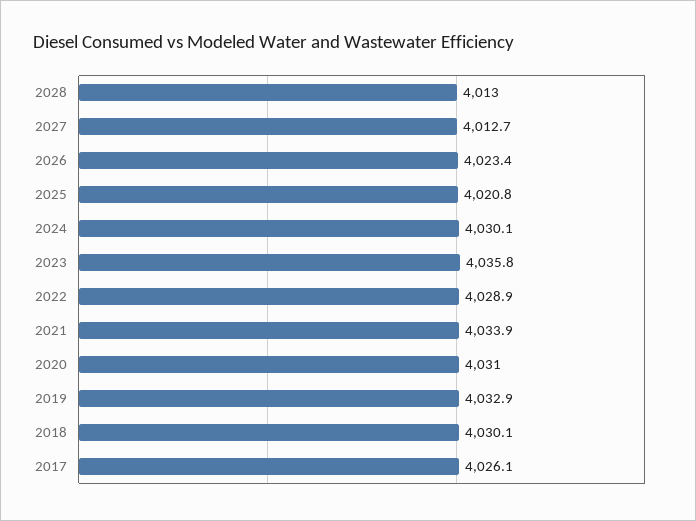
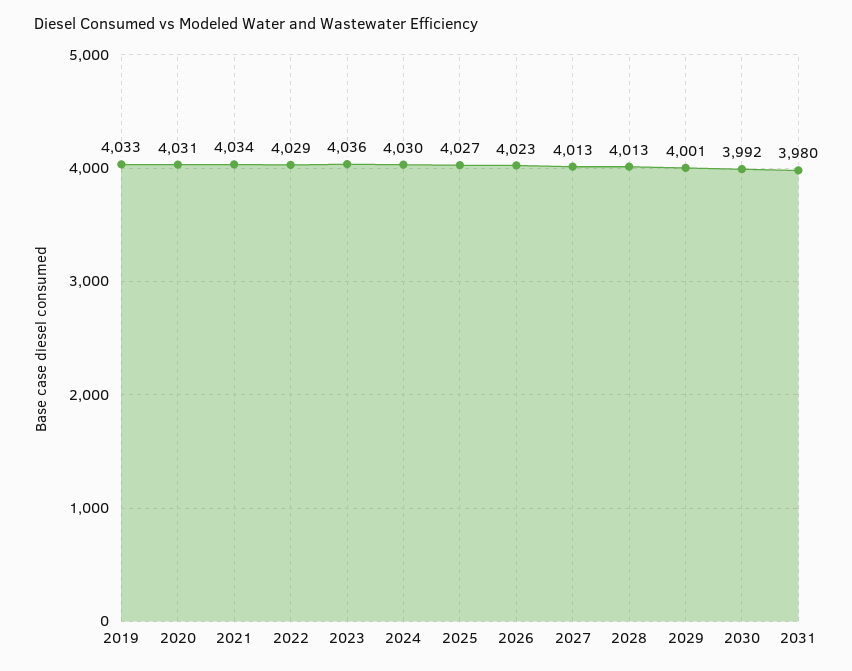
2025: 4020.8 -> 4027
2018: 4030.1 -> none
2017: 4026.1 -> none
2029: none -> 4001
2030: none -> 3992
2031: none -> 3980

